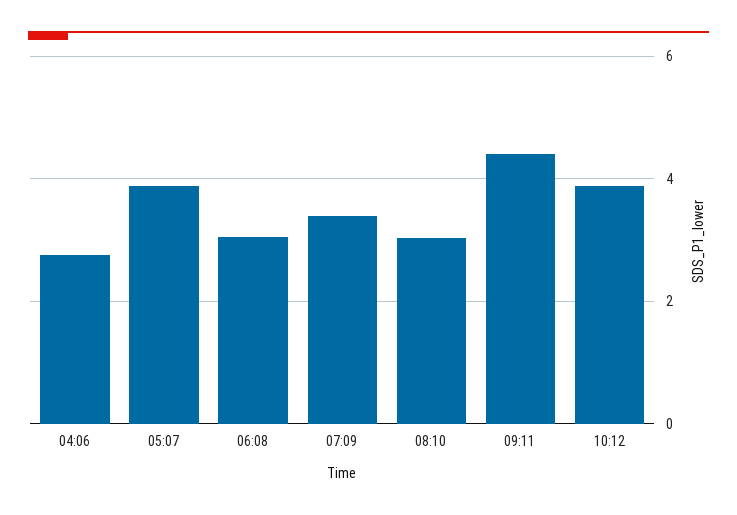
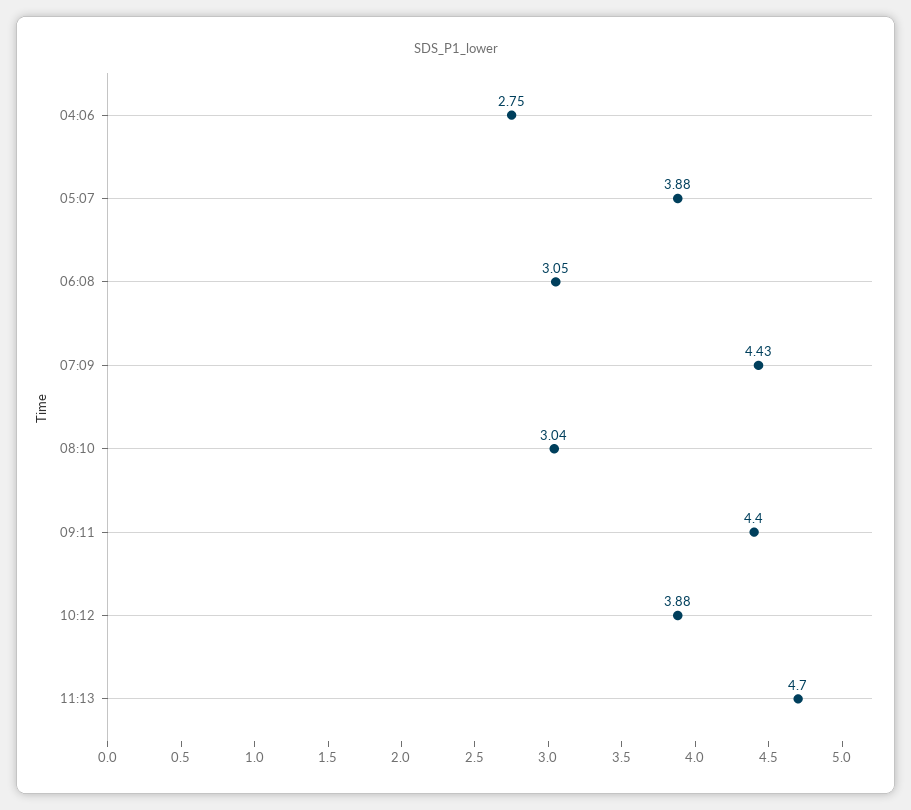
07:09: 3.4 -> 4.43
11:13: none -> 4.7

